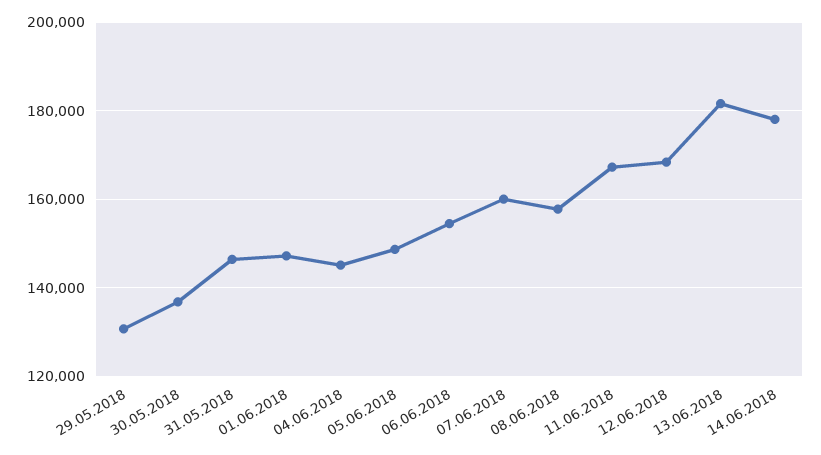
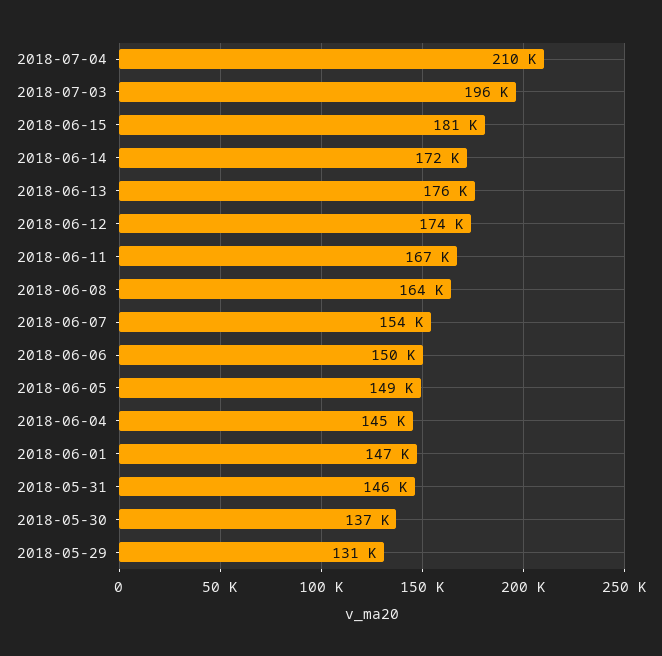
06.06.2018: 154000 -> 150000
07.06.2018: 160000 -> 154000
08.06.2018: 158000 -> 164000
12.06.2018: 168000 -> 174000
13.06.2018: 182000 -> 176000
14.06.2018: 178000 -> 172000
2018-07-04: none -> 210000
2018-07-03: none -> 196000
2018-06-15: none -> 181000

